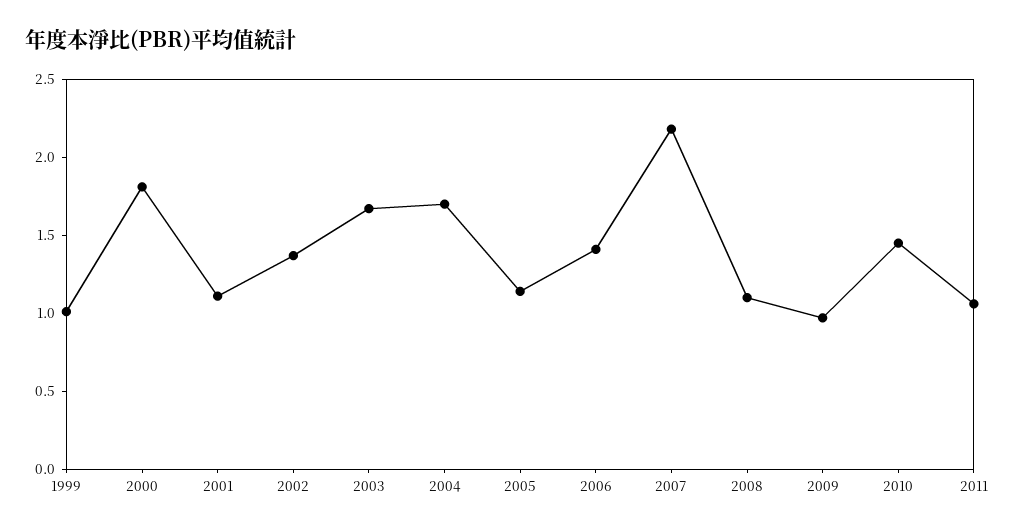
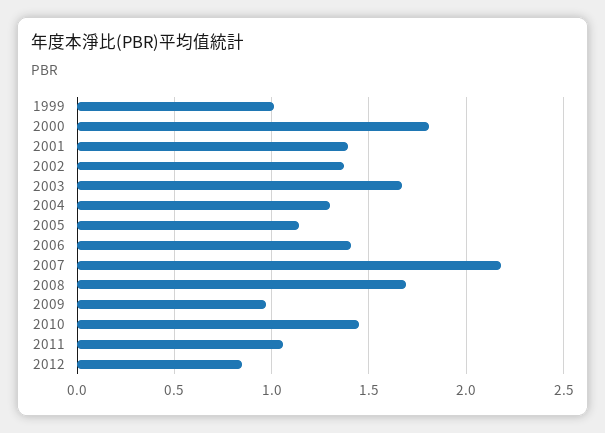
2001: 1.1 -> 1.4
2004: 1.7 -> 1.3
2008: 1.1 -> 1.7
2012: none -> 0.85

